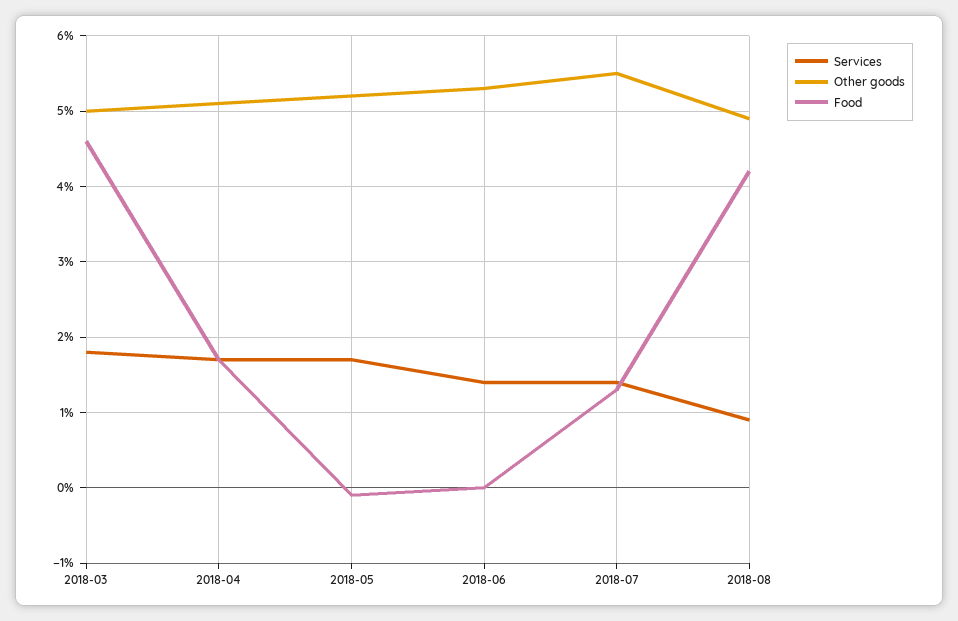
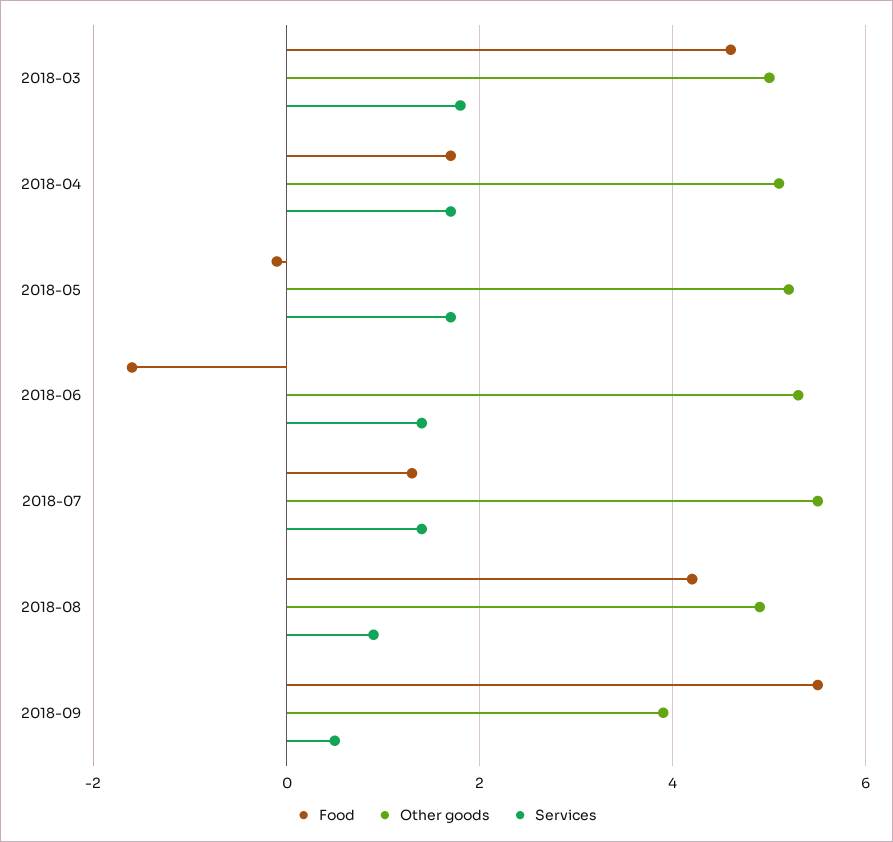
Food, 2018-06: 0 -> -1.5
Food, 2018-09: none -> 5.5
Other goods, 2018-09: none -> 4
Services, 2018-09: none -> 0.5

